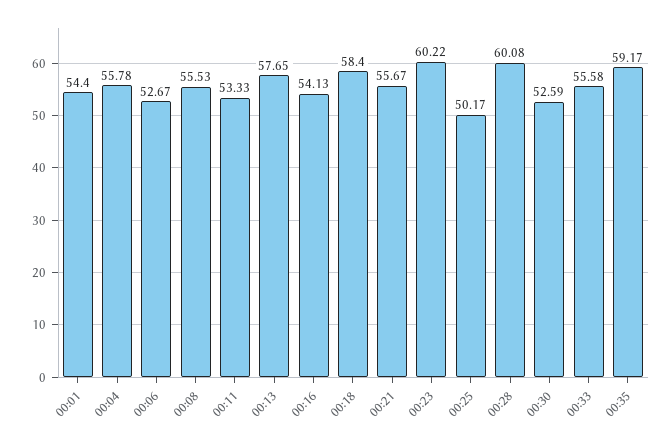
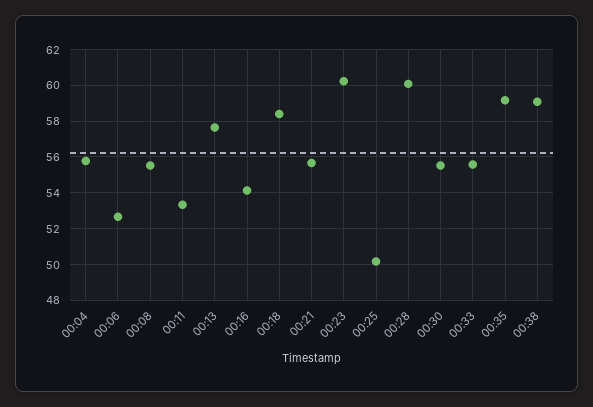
00:01: 54.4 -> none
00:30: 52.59 -> 55.5
00:38: none -> 59

